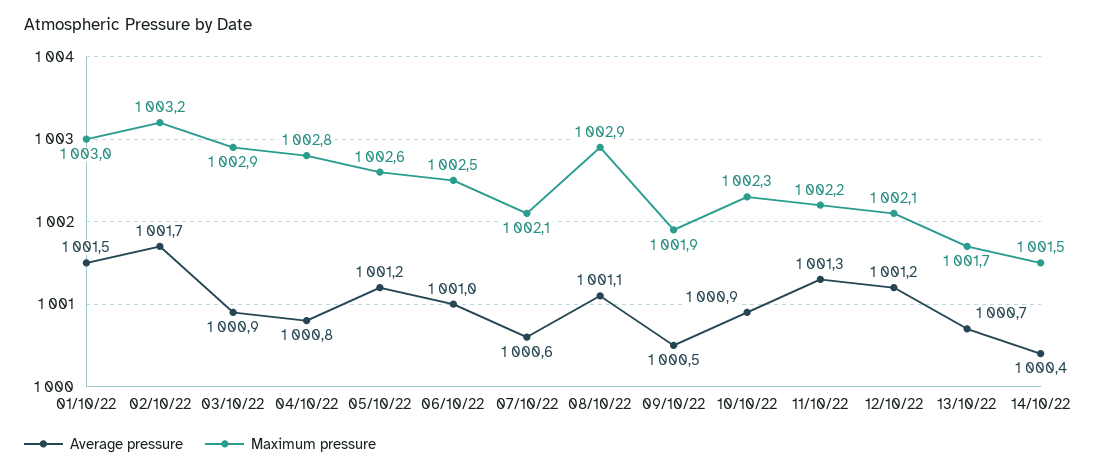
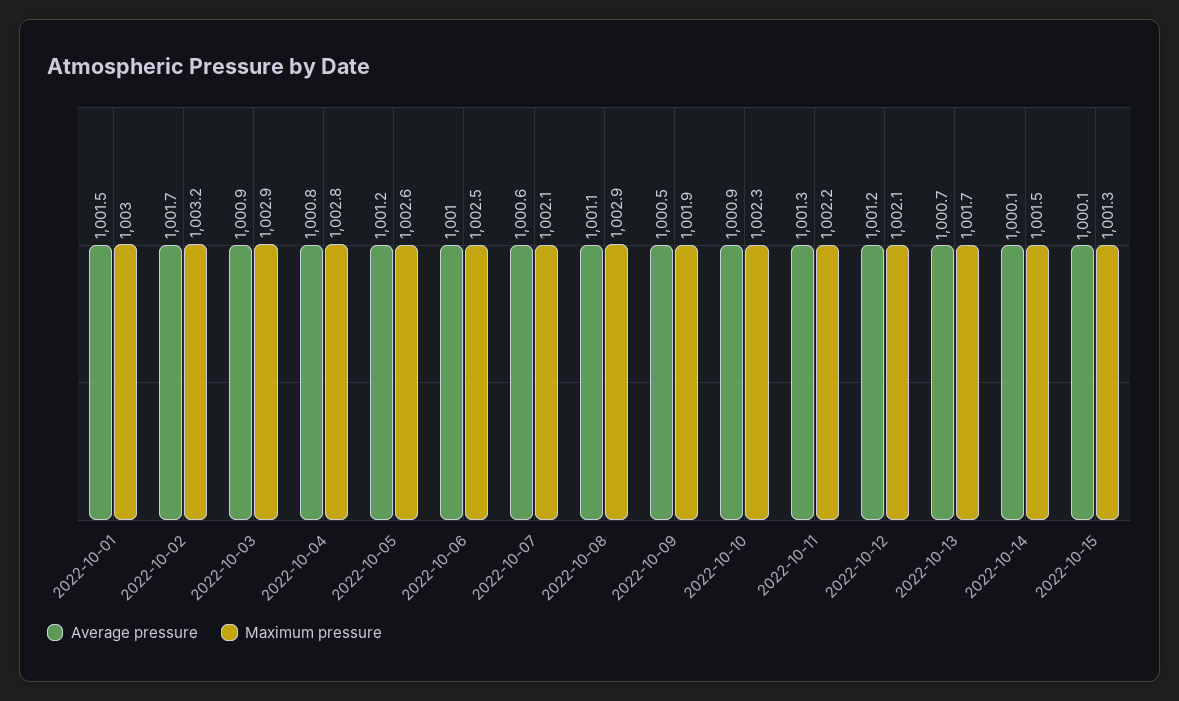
Average pressure, 14/10/22: 1000.4 -> 1000.1
Average pressure, 2022-10-15: none -> 1000.1
Maximum pressure, 2022-10-15: none -> 1001.3

